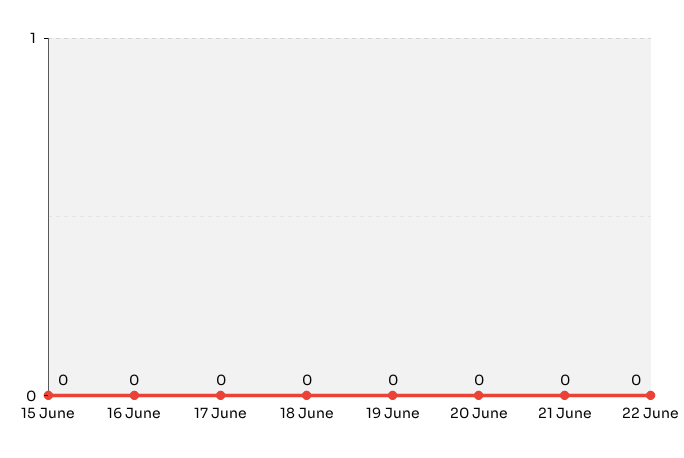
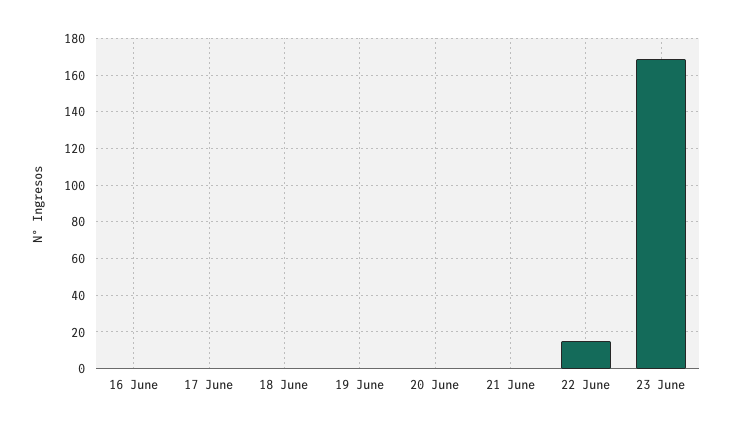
15 June: 0 -> none
22 June: 0 -> 15
23 June: none -> 170

